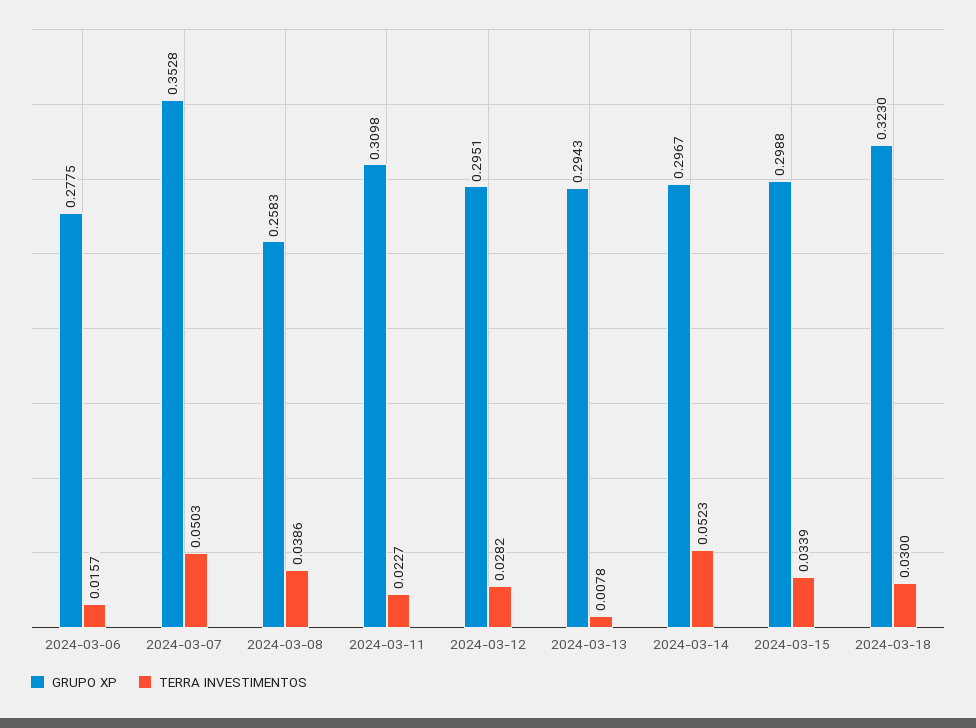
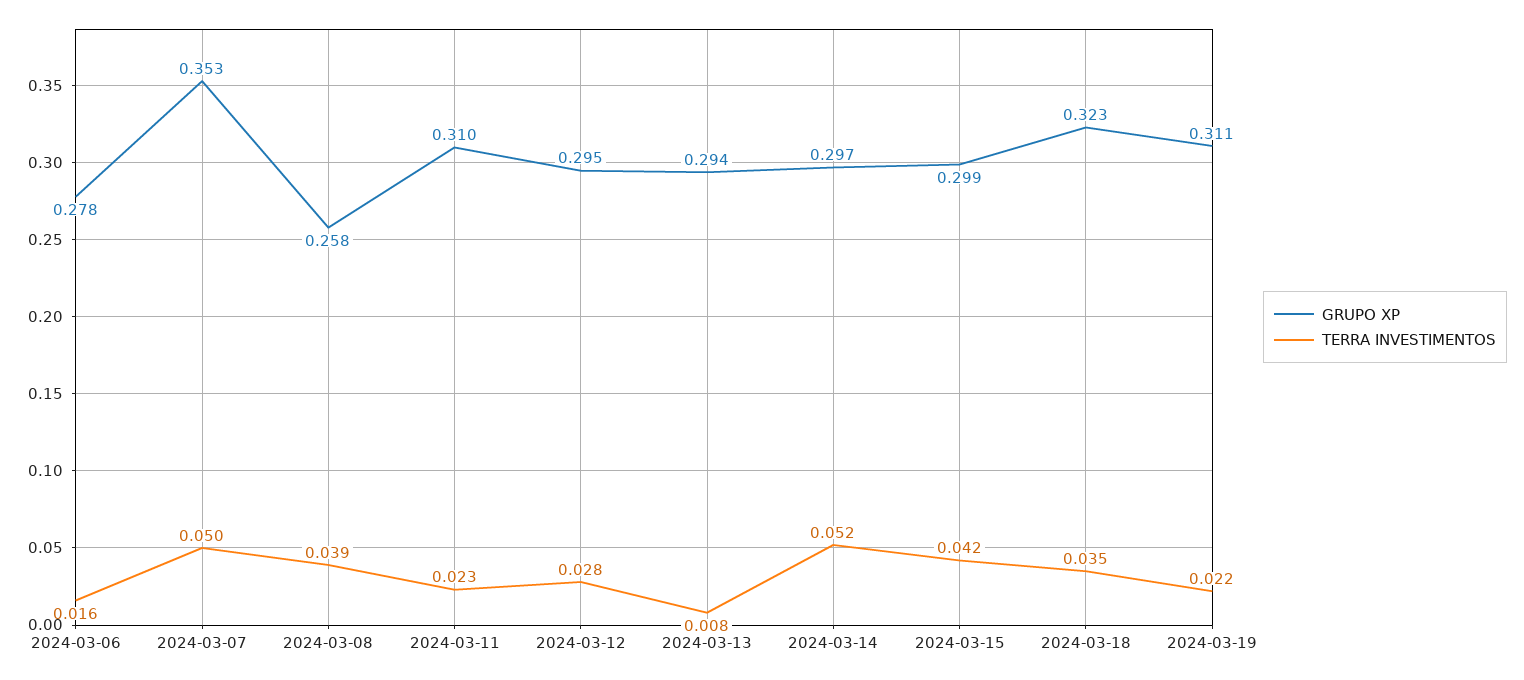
TERRA INVESTIMENTOS, 2024-03-15: 0.0339 -> 0.042
TERRA INVESTIMENTOS, 2024-03-18: 0.03 -> 0.035
GRUPO XP, 2024-03-19: none -> 0.311
TERRA INVESTIMENTOS, 2024-03-19: none -> 0.022

